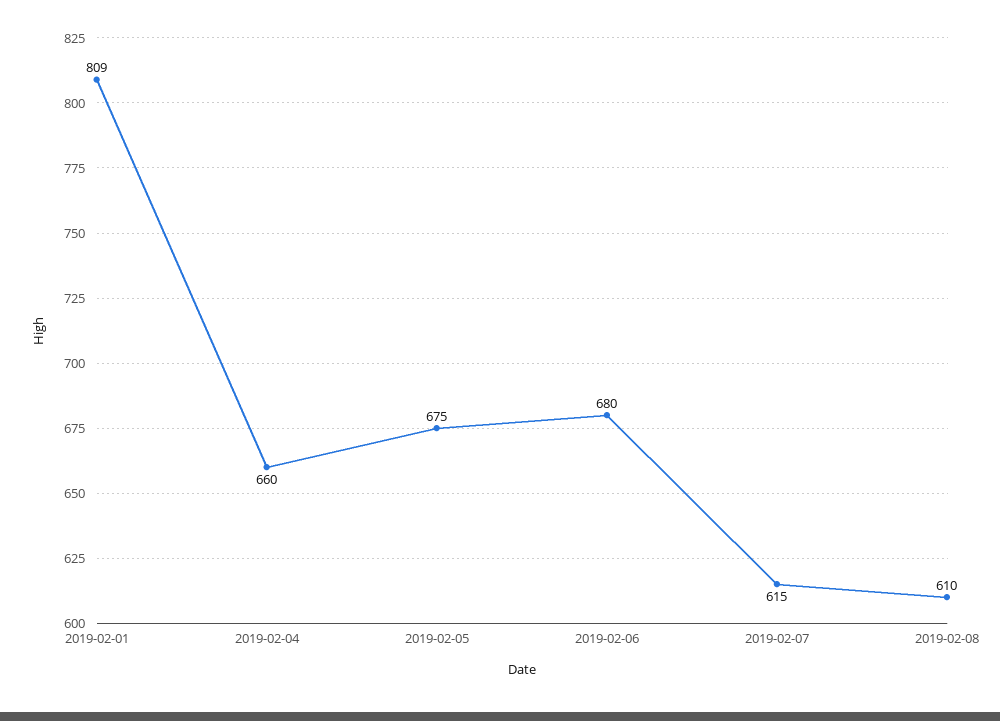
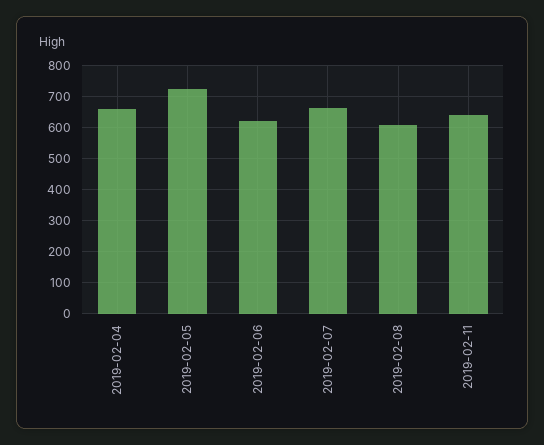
2019-02-01: 809 -> none
2019-02-05: 675 -> 720
2019-02-06: 680 -> 620
2019-02-07: 615 -> 660
2019-02-11: none -> 640

